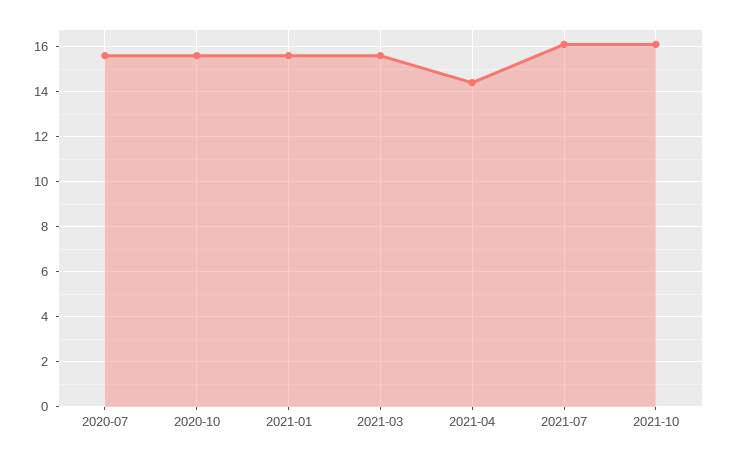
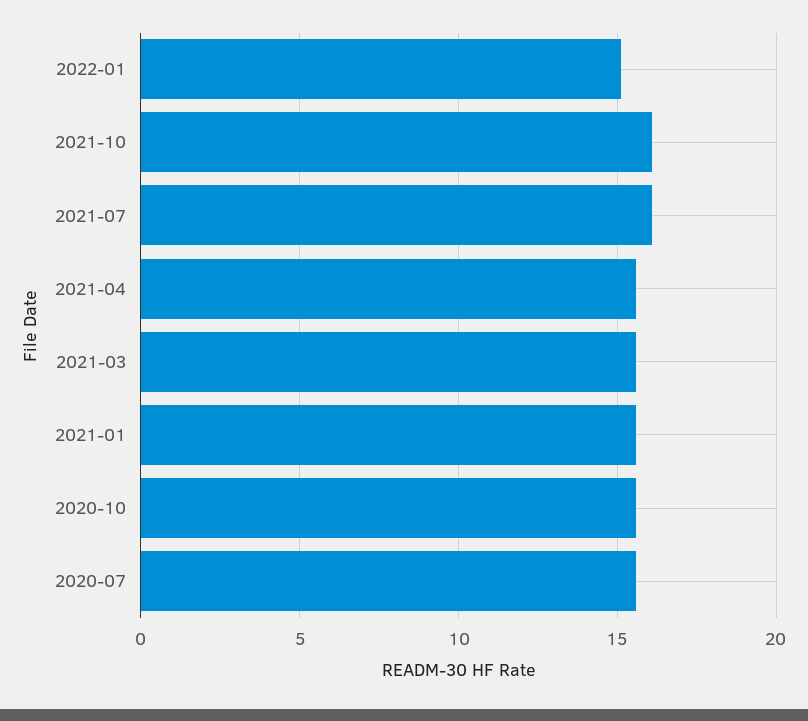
2021-04: 14.5 -> 15.5
2022-01: none -> 15

